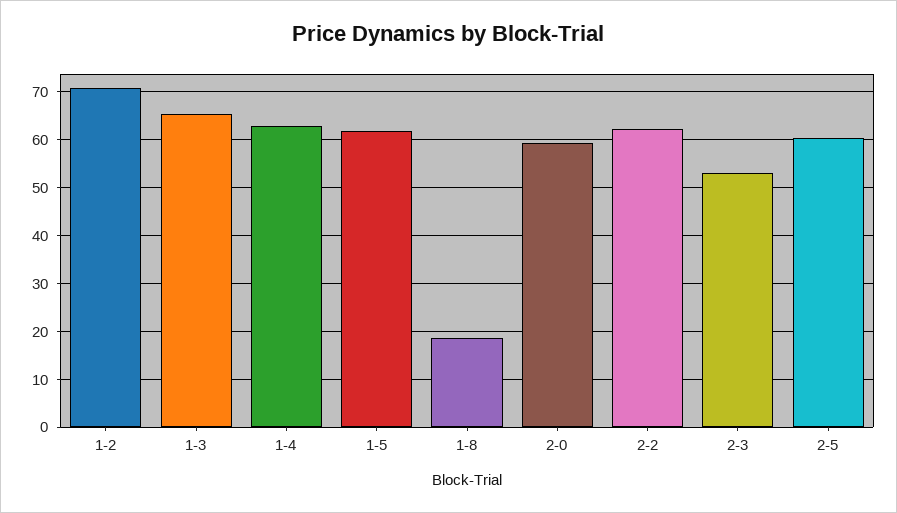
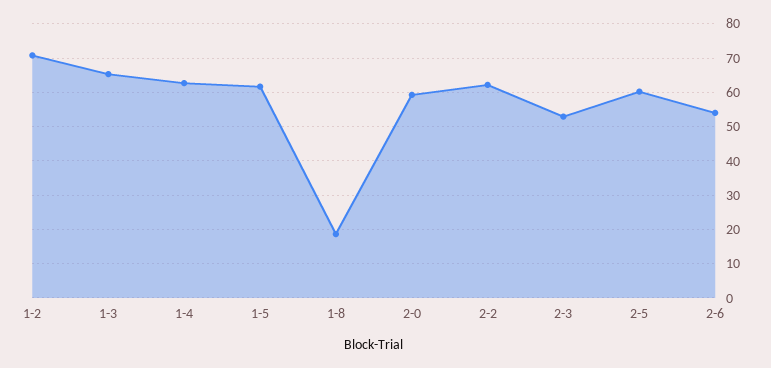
2-6: none -> 54

